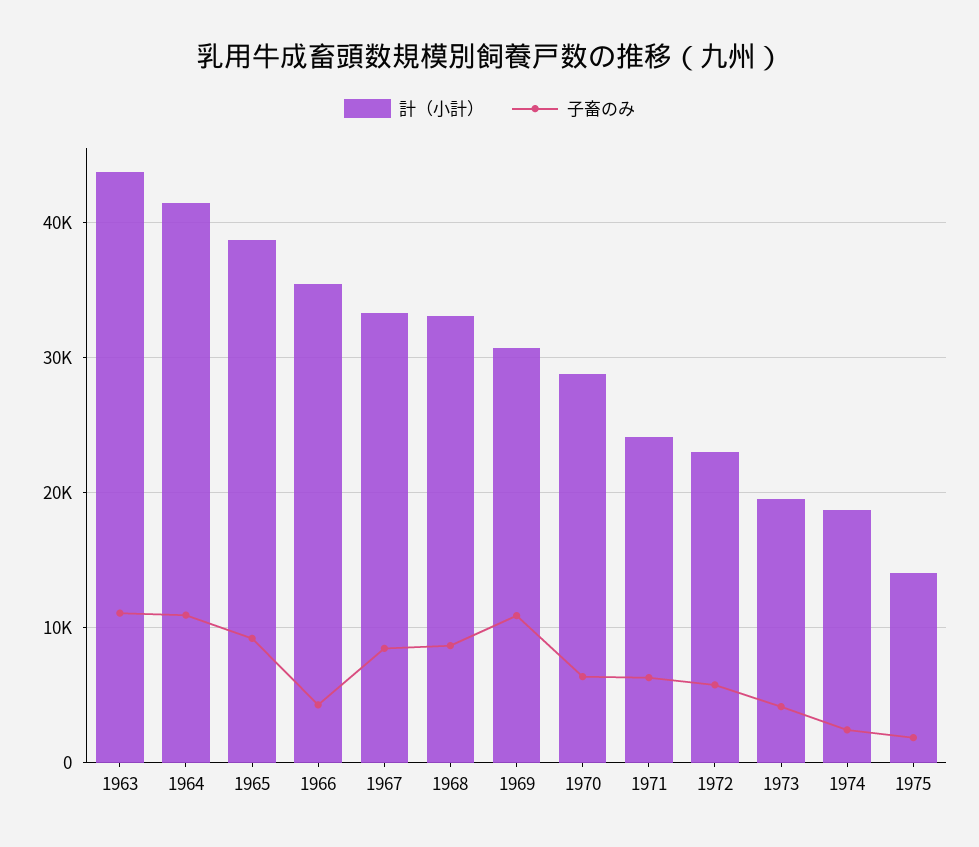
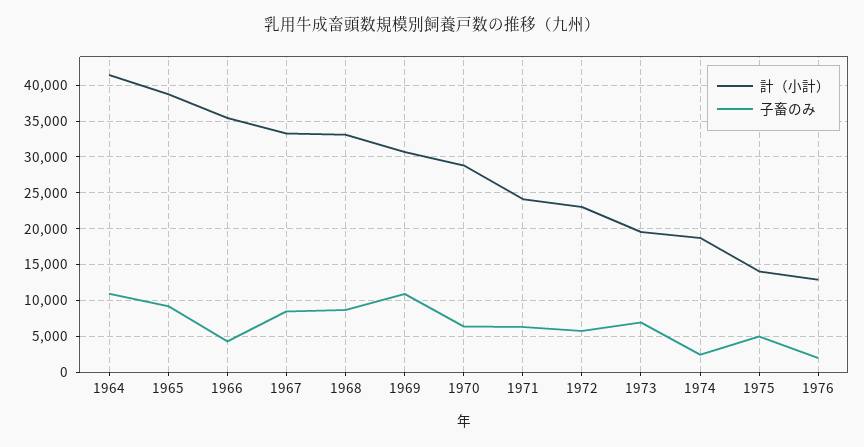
計（小計）, 1963: 44000 -> none
子畜のみ, 1963: 11000 -> none
子畜のみ, 1973: 4000 -> 7000
子畜のみ, 1975: 2000 -> 5000
計（小計）, 1976: none -> 13000
子畜のみ, 1976: none -> 2000

